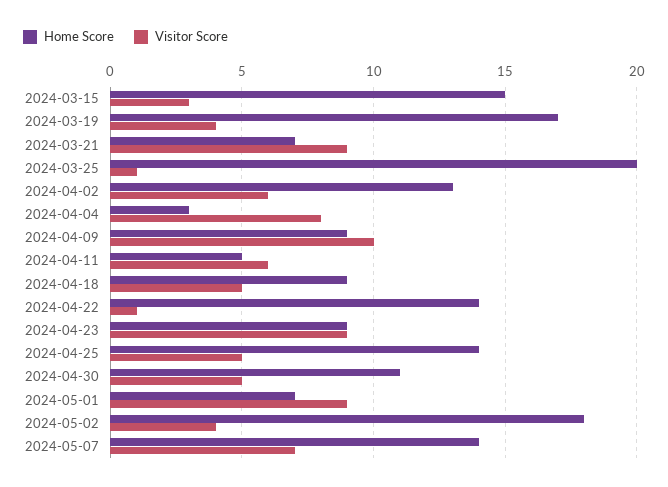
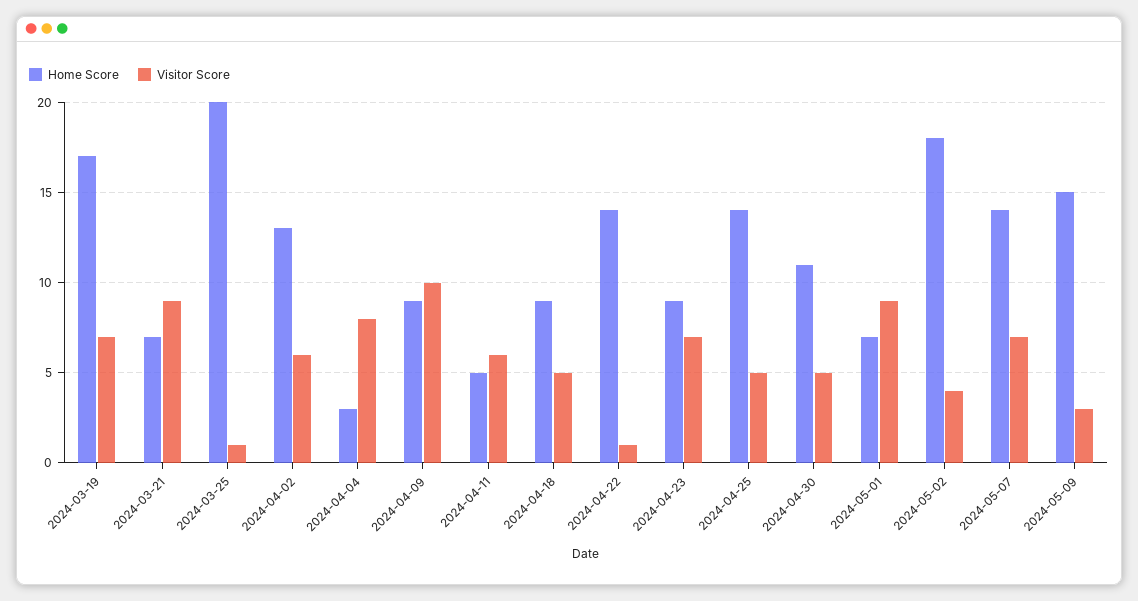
Home Score, 2024-03-15: 15 -> none
Visitor Score, 2024-03-15: 3 -> none
Visitor Score, 2024-03-19: 4 -> 7
Visitor Score, 2024-04-23: 9 -> 7
Home Score, 2024-05-09: none -> 15
Visitor Score, 2024-05-09: none -> 3

